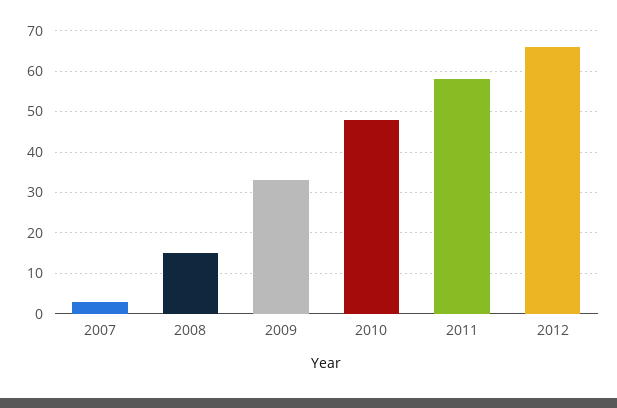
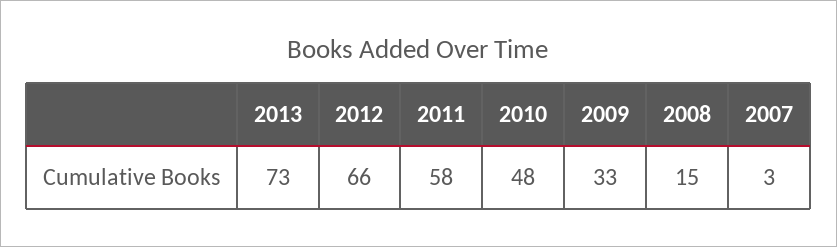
2013: none -> 73

